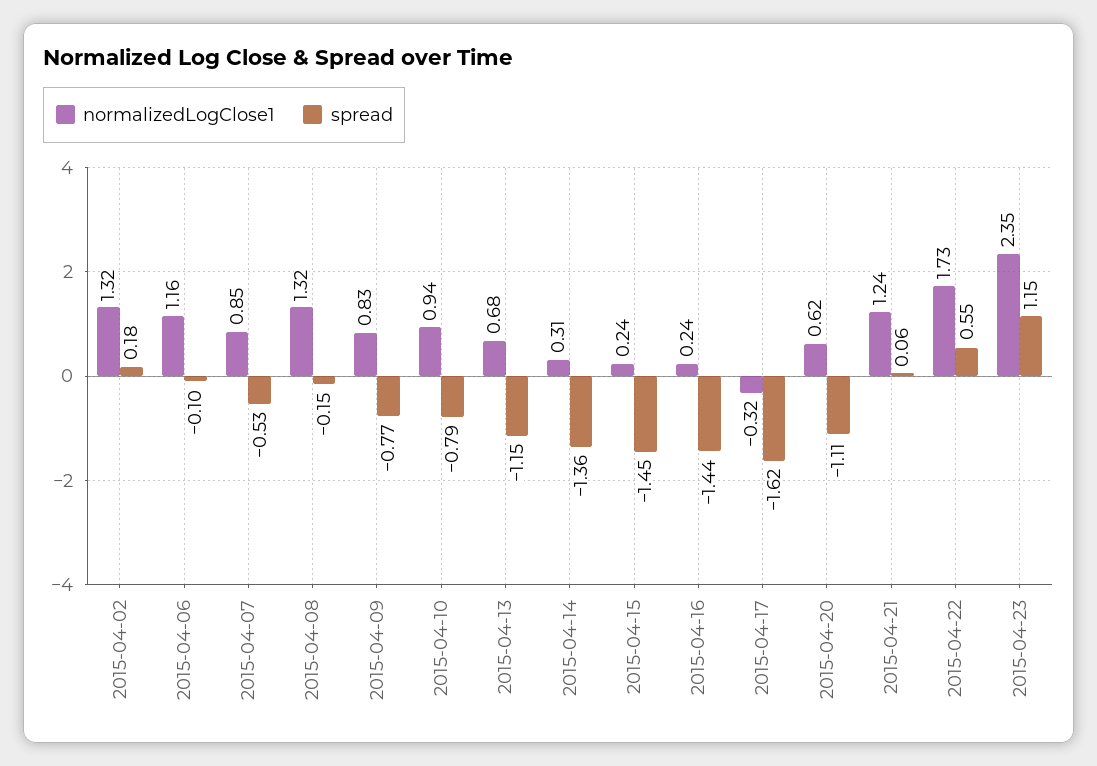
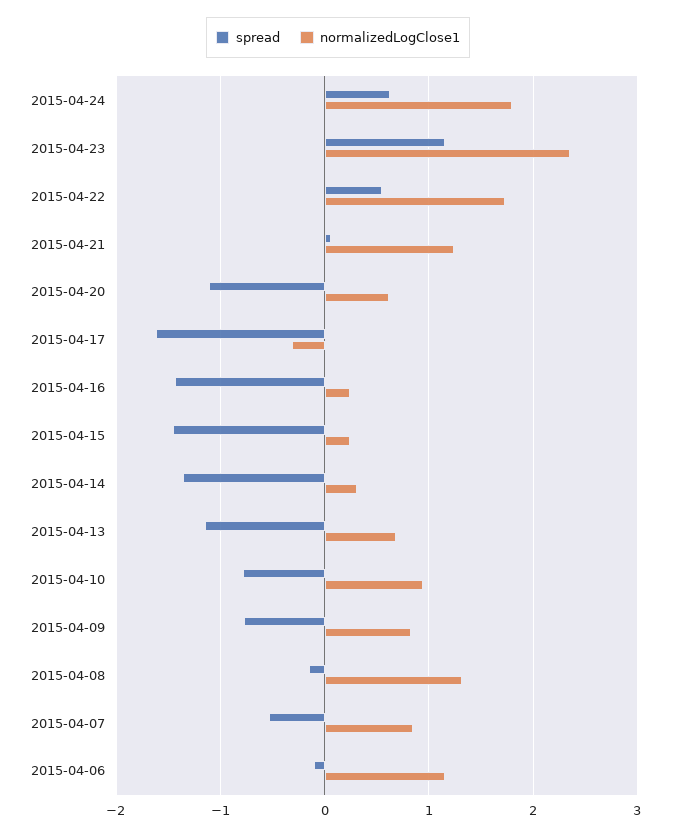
normalizedLogClose1, 2015-04-02: 1.32 -> none
spread, 2015-04-02: 0.18 -> none
spread, 2015-04-24: none -> 0.6
normalizedLogClose1, 2015-04-24: none -> 1.8

